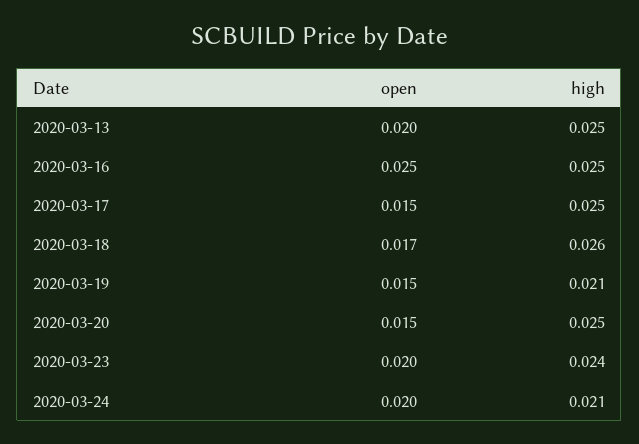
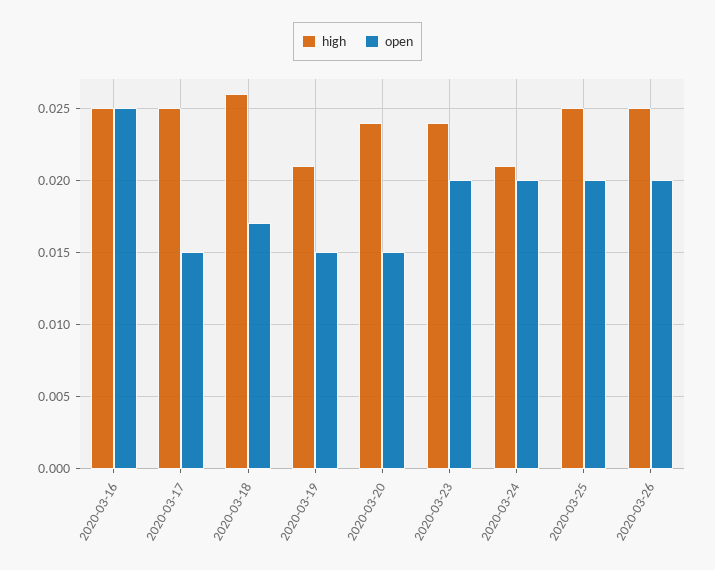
open, 2020-03-13: 0.02 -> none
high, 2020-03-13: 0.025 -> none
high, 2020-03-20: 0.025 -> 0.024
high, 2020-03-25: none -> 0.025
open, 2020-03-25: none -> 0.02
high, 2020-03-26: none -> 0.025
open, 2020-03-26: none -> 0.02

